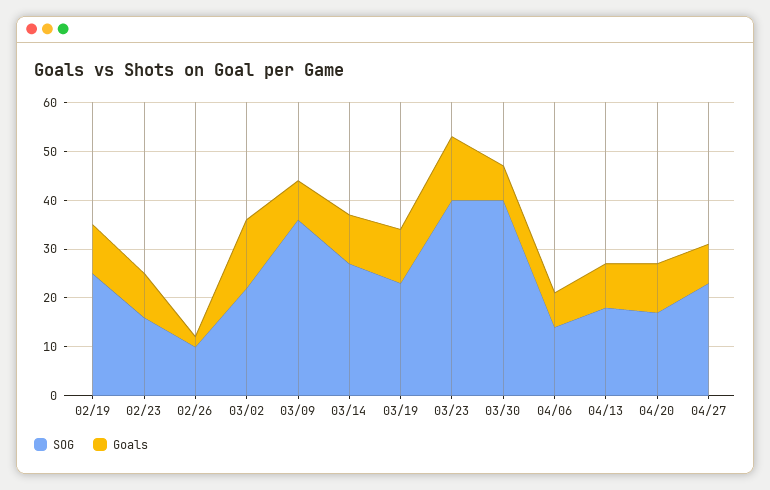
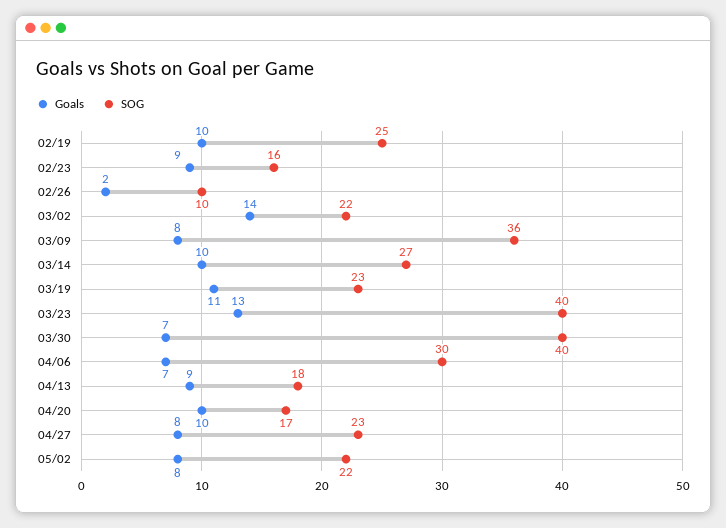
SOG, 04/06: 15 -> 30
Goals, 05/02: none -> 8
SOG, 05/02: none -> 22

